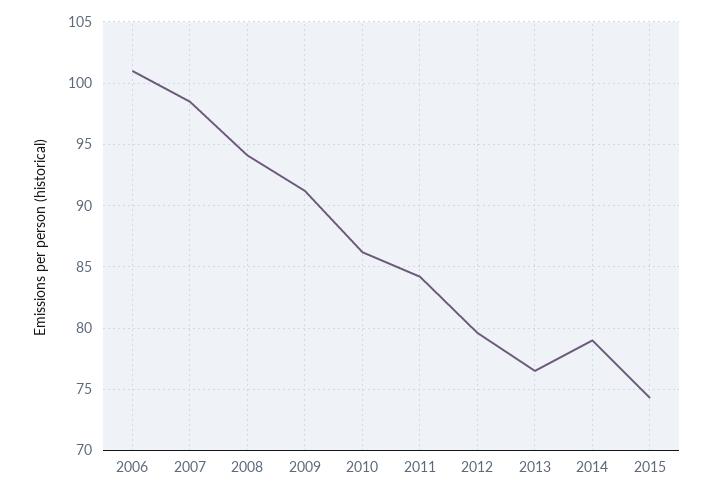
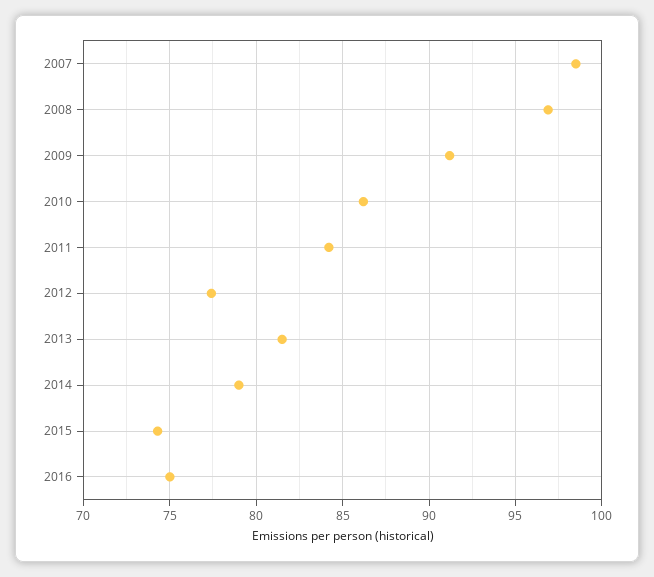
2006: 101 -> none
2008: 94 -> 97
2012: 79.5 -> 77.5
2013: 76.5 -> 81.5
2016: none -> 75

